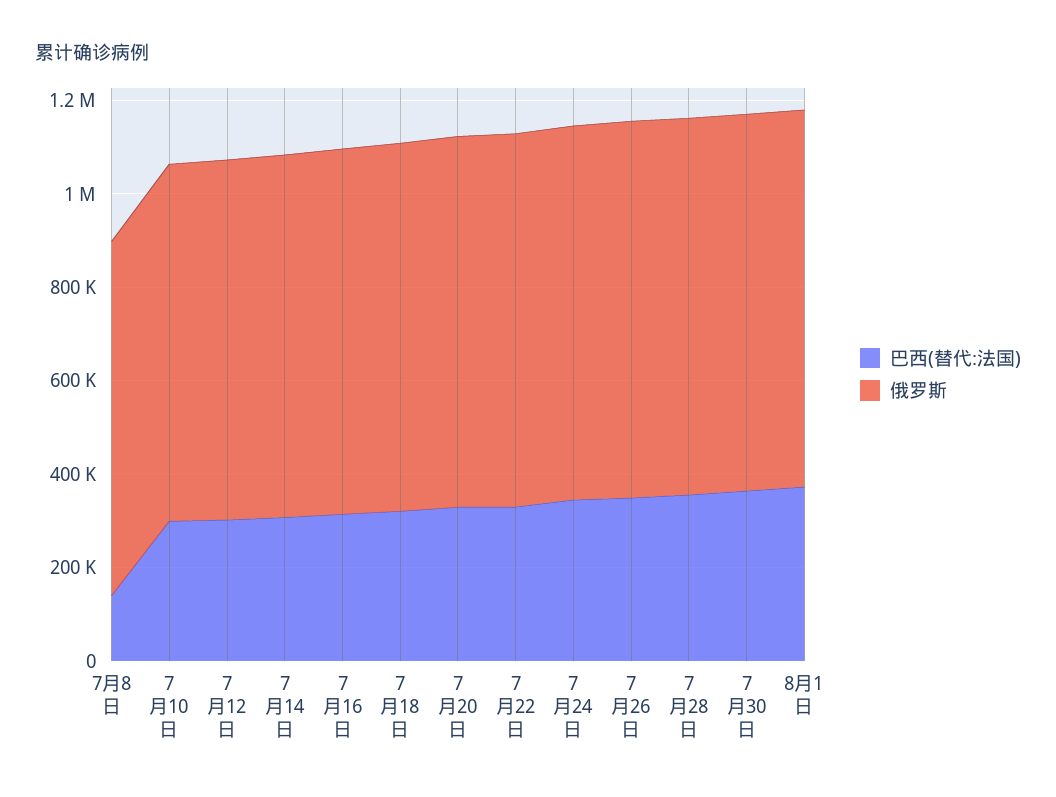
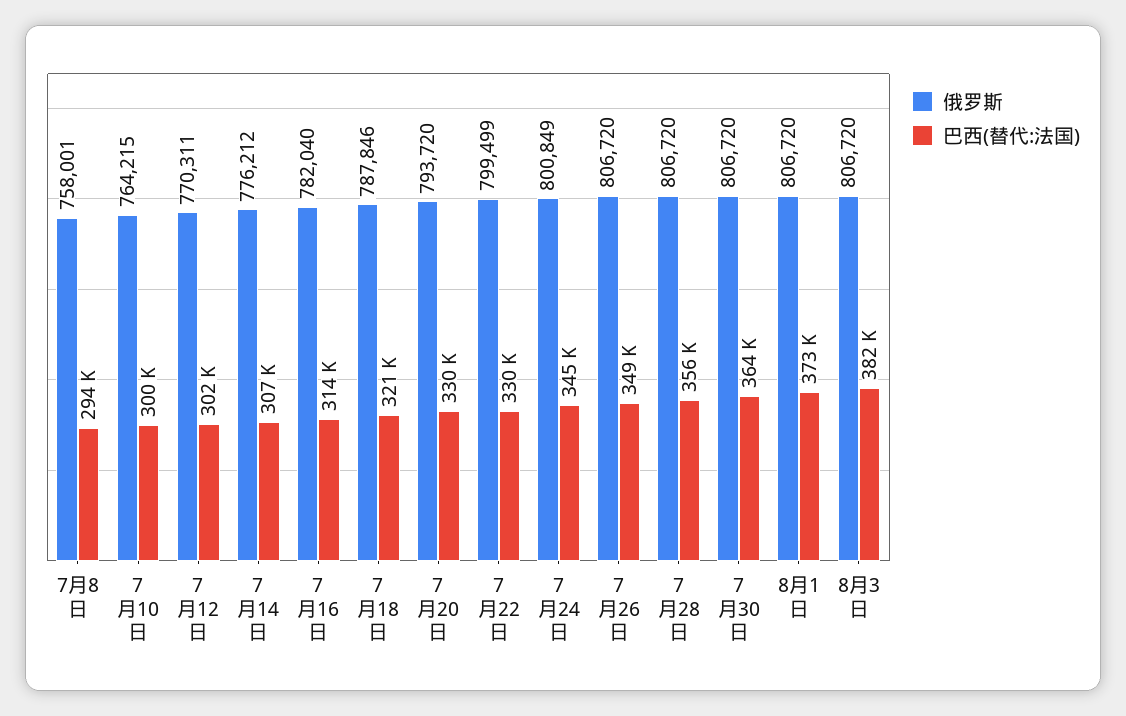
巴西(替代:法国), 7月8日: 150000 -> 294000
俄罗斯, 8月3日: none -> 806720
巴西(替代:法国), 8月3日: none -> 382000

